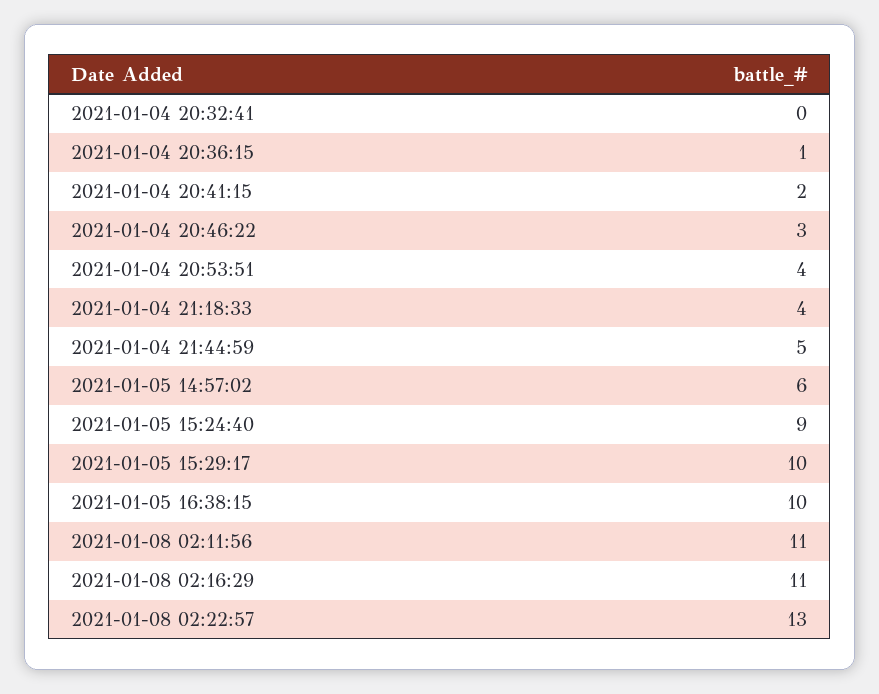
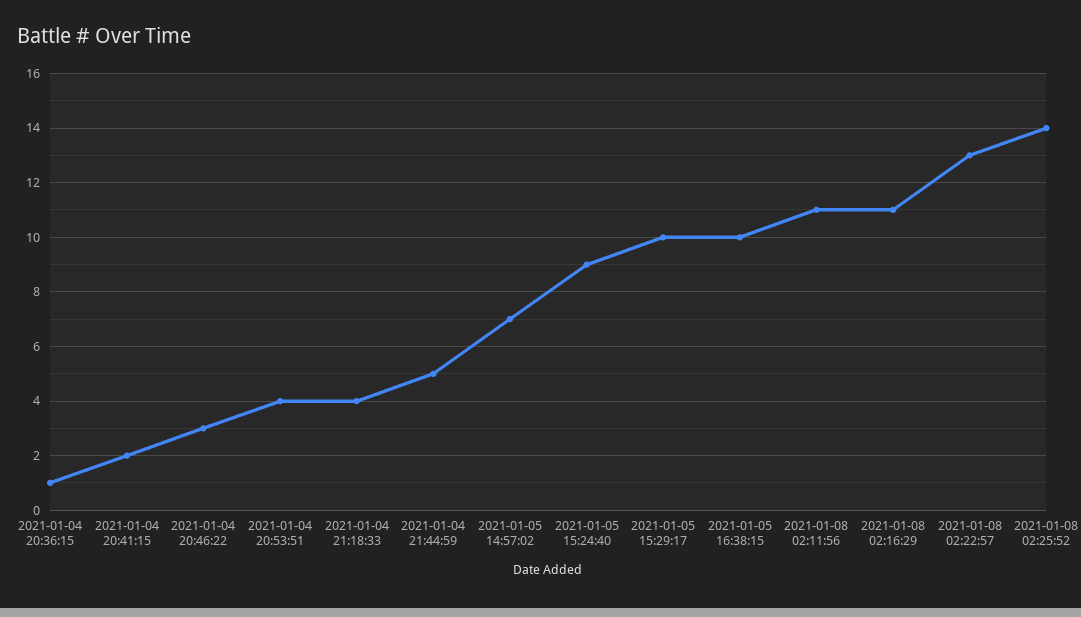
2021-01-04 20:32:41: 0 -> none
2021-01-05 14:57:02: 6 -> 7
2021-01-08 02:25:52: none -> 14

